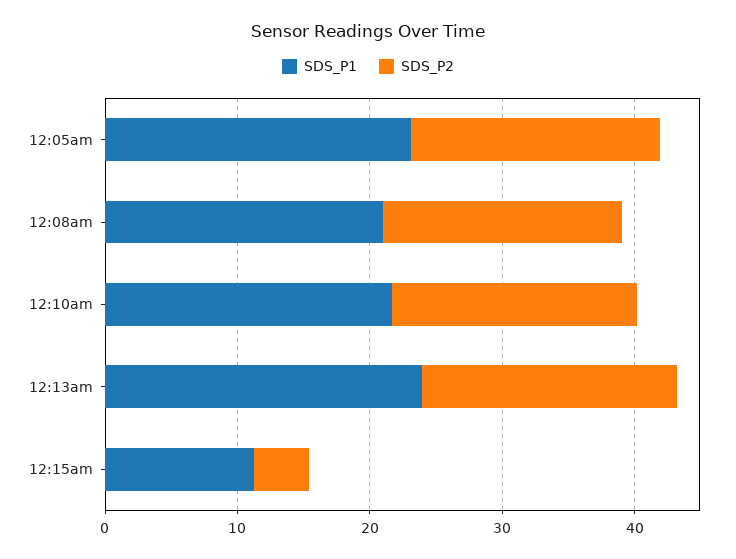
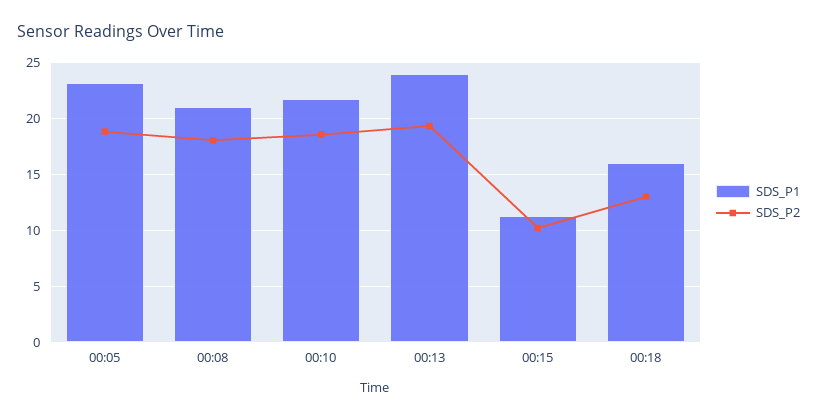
SDS_P2, 12:15am: 4 -> 10
SDS_P1, 00:18: none -> 16
SDS_P2, 00:18: none -> 13

